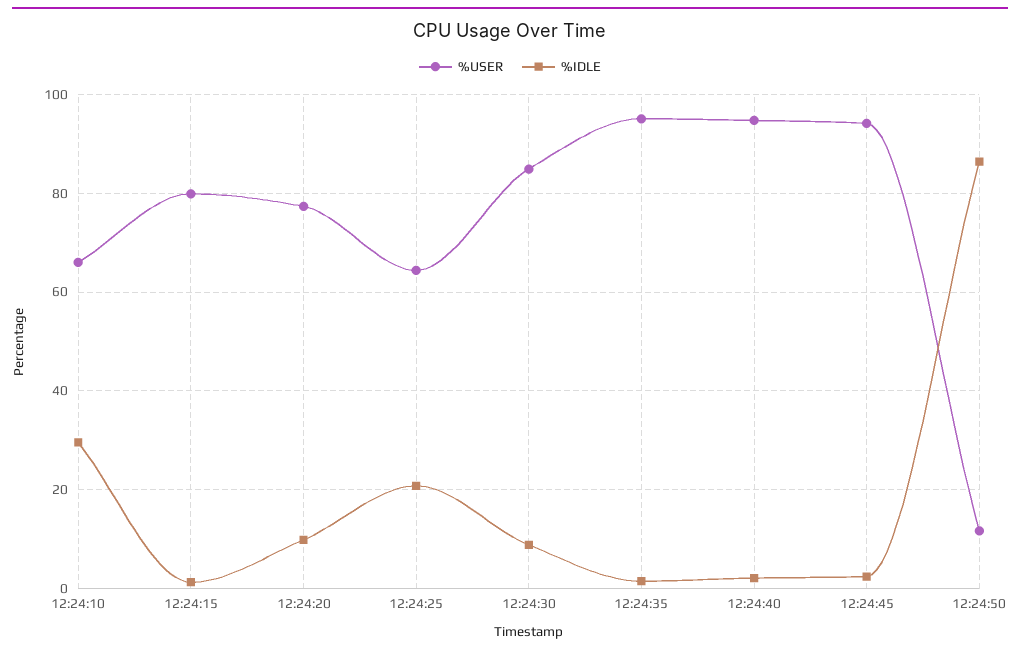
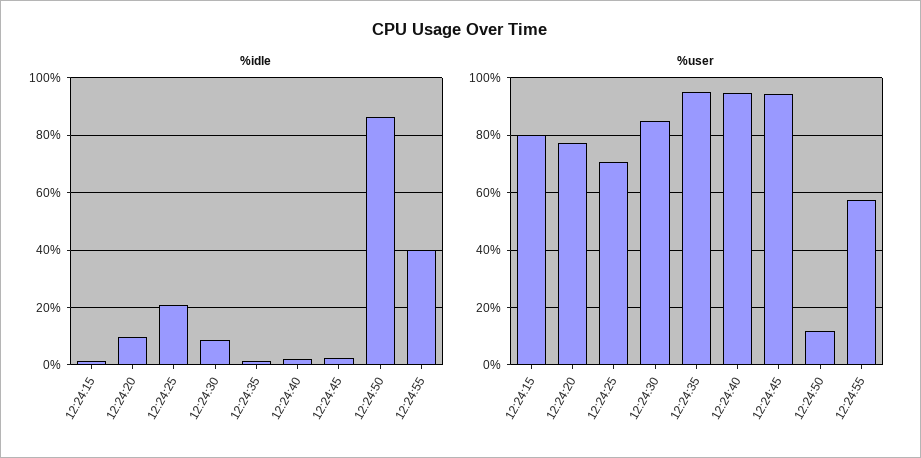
%USER, 12:24:10: 66 -> none
%IDLE, 12:24:10: 30 -> none
%USER, 12:24:25: 64 -> 70
%IDLE, 12:24:55: none -> 40
%USER, 12:24:55: none -> 57.5

